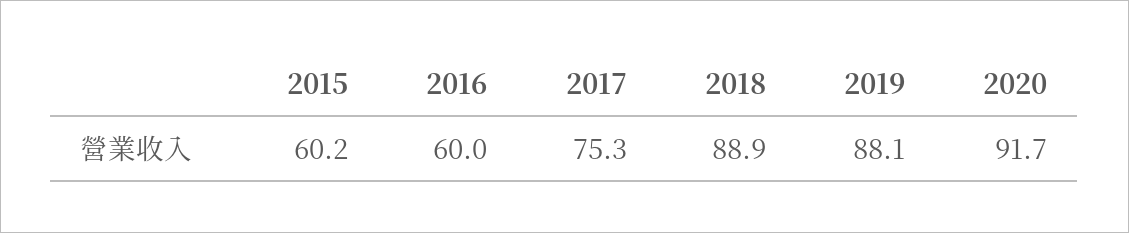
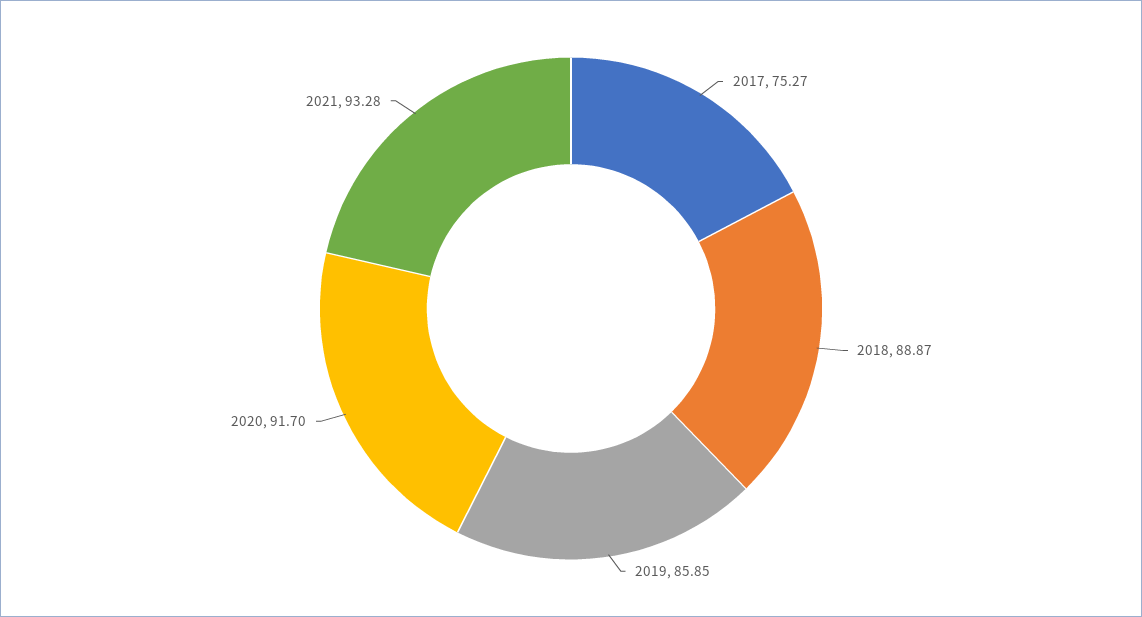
2015: 60.2 -> none
2016: 60 -> none
2019: 88.1 -> 85.85
2021: none -> 93.28

